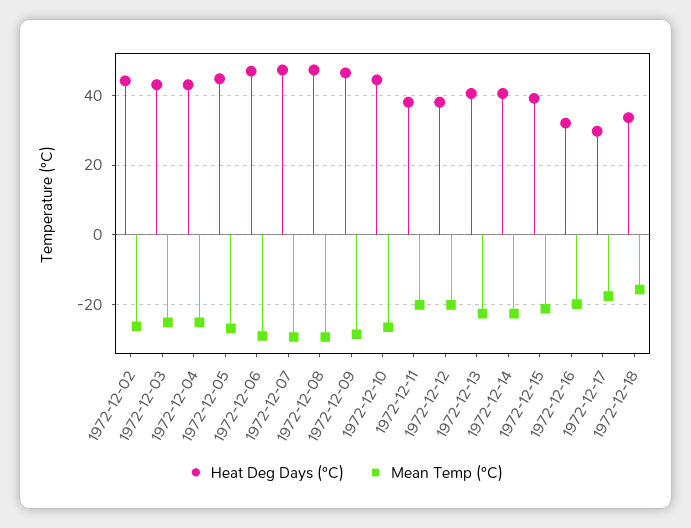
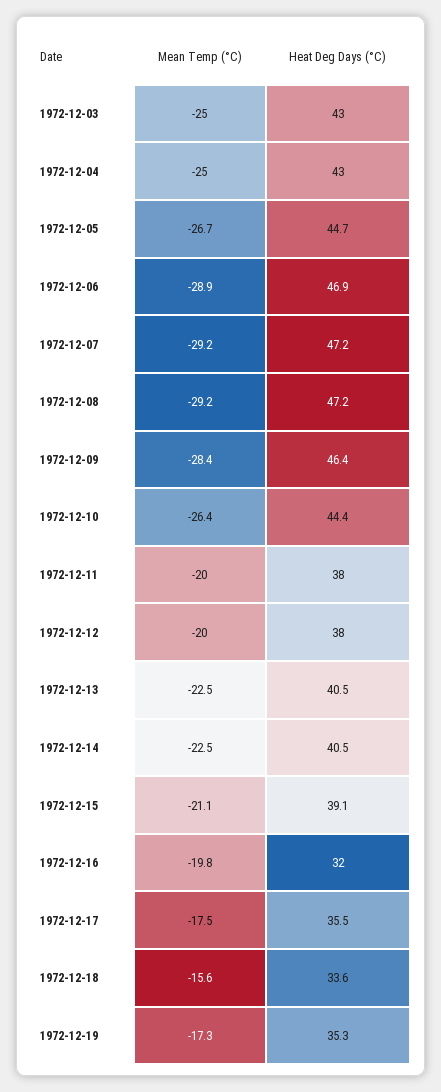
Heat Deg Days (°C), 1972-12-02: 44 -> none
Mean Temp (°C), 1972-12-02: -26 -> none
Heat Deg Days (°C), 1972-12-17: 30 -> 35.5
Mean Temp (°C), 1972-12-19: none -> -17.3
Heat Deg Days (°C), 1972-12-19: none -> 35.3

